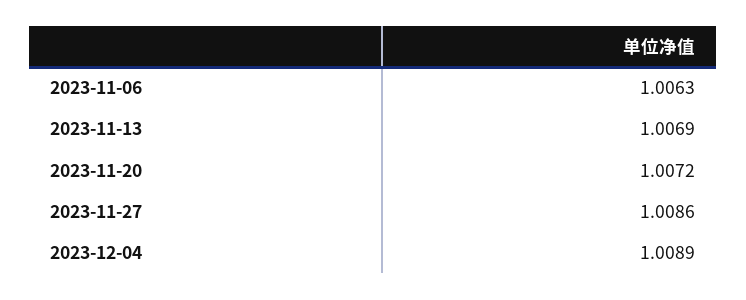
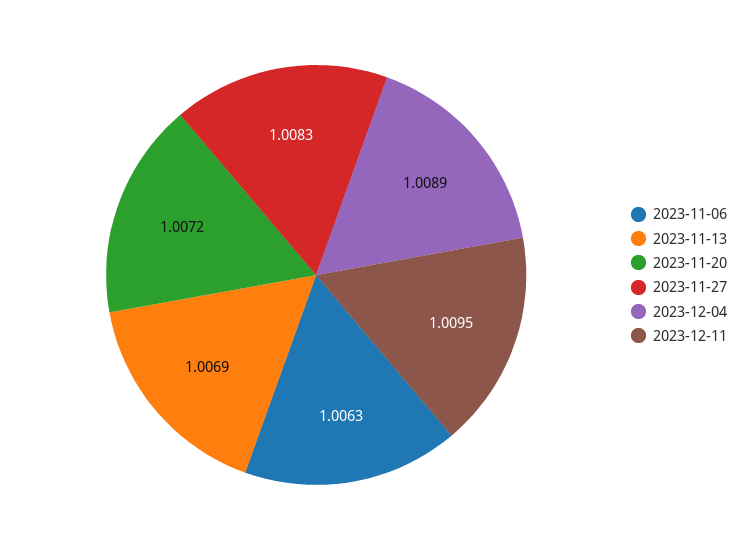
2023-11-27: 1.0086 -> 1.0083
2023-12-11: none -> 1.0095

